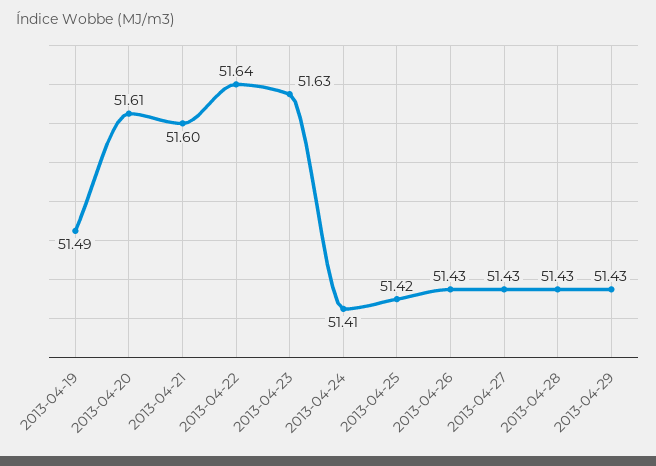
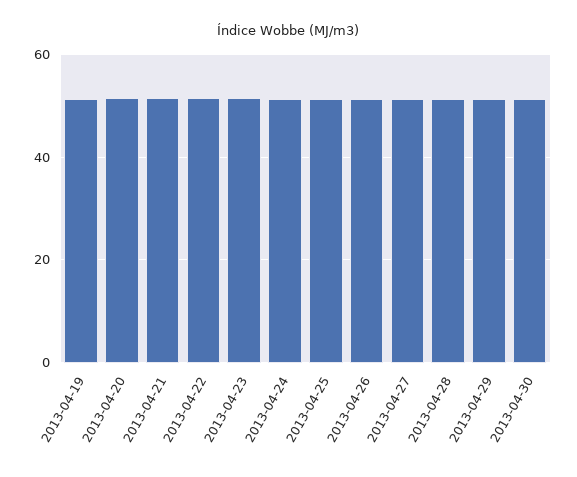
2013-04-30: none -> 52

